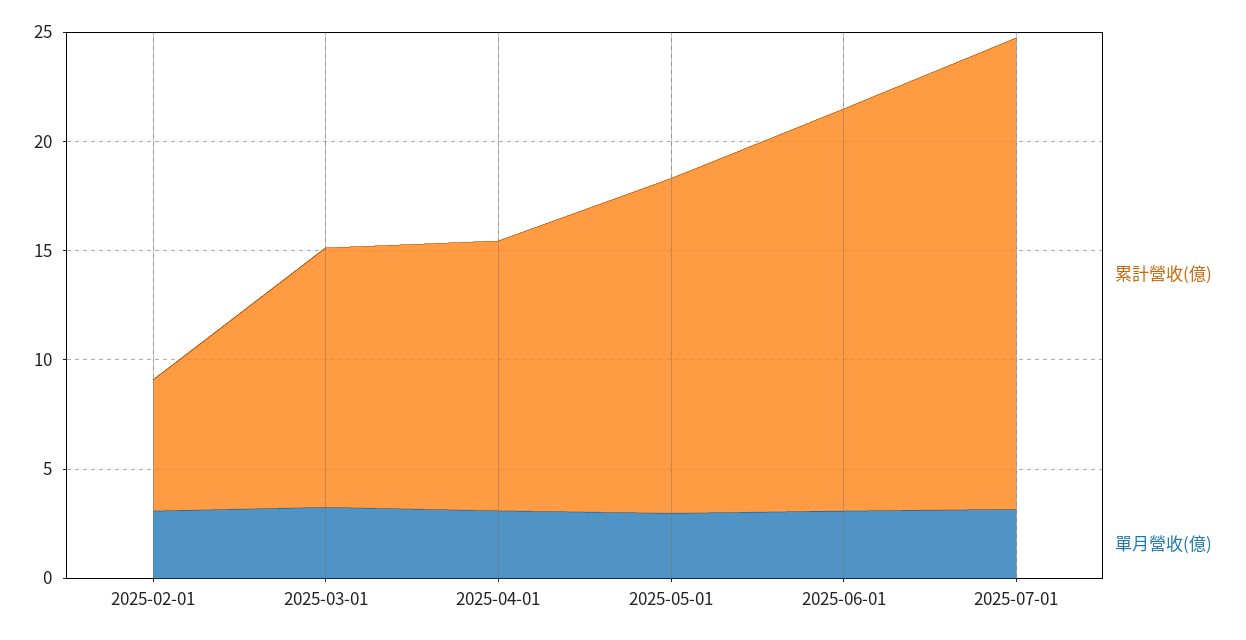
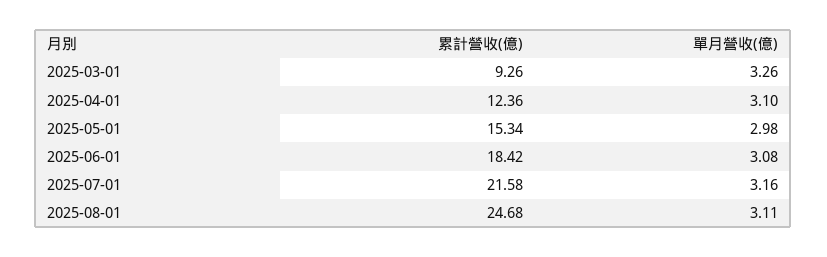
累計營收(億), 2025-02-01: 6 -> none
單月營收(億), 2025-02-01: 3 -> none
累計營收(億), 2025-03-01: 12 -> 9.26
累計營收(億), 2025-08-01: none -> 24.68
單月營收(億), 2025-08-01: none -> 3.11

